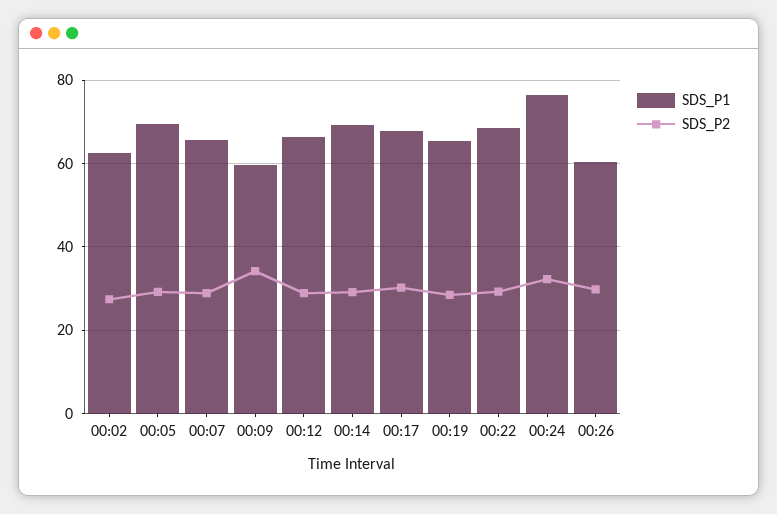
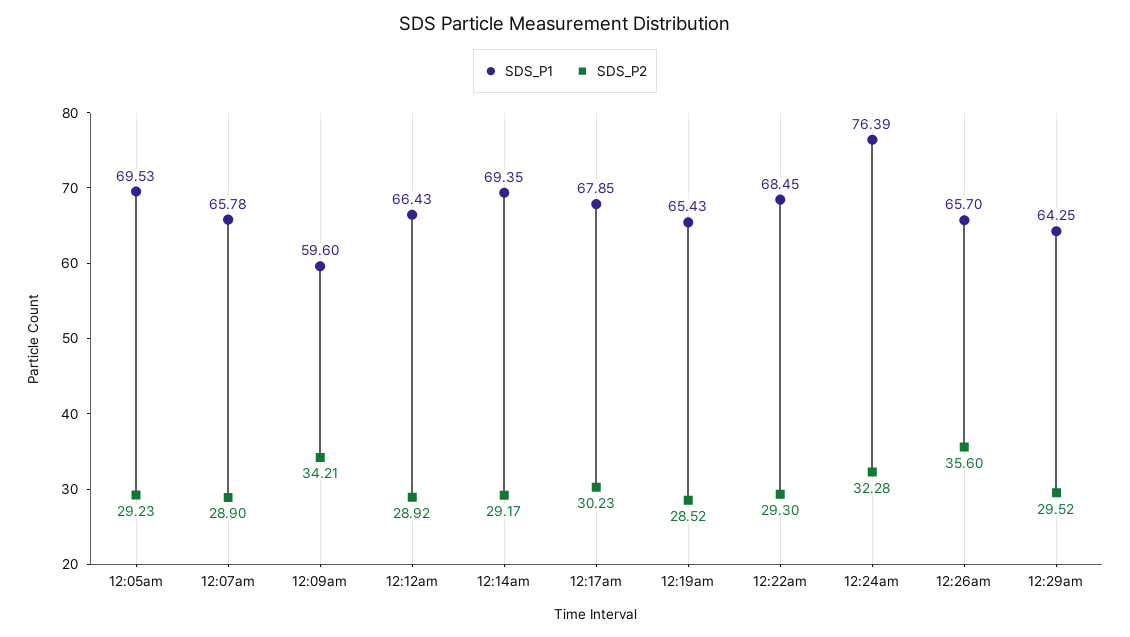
SDS_P1, 00:02: 62 -> none
SDS_P2, 00:02: 28 -> none
SDS_P1, 00:26: 60 -> 65.7
SDS_P2, 00:26: 30 -> 35.6
SDS_P1, 12:29am: none -> 64.25
SDS_P2, 12:29am: none -> 29.52

